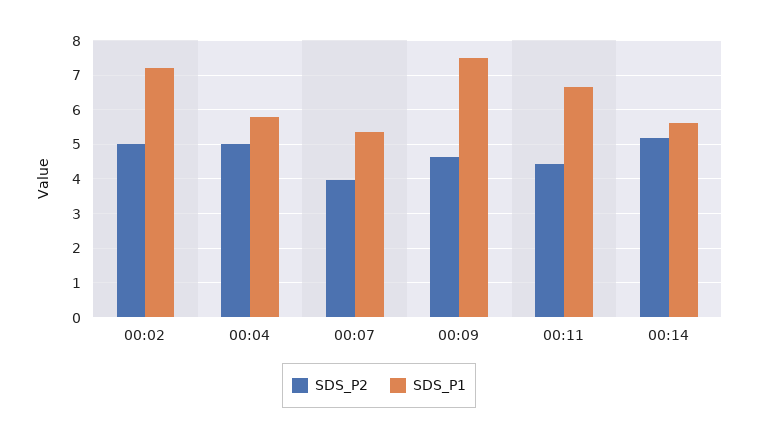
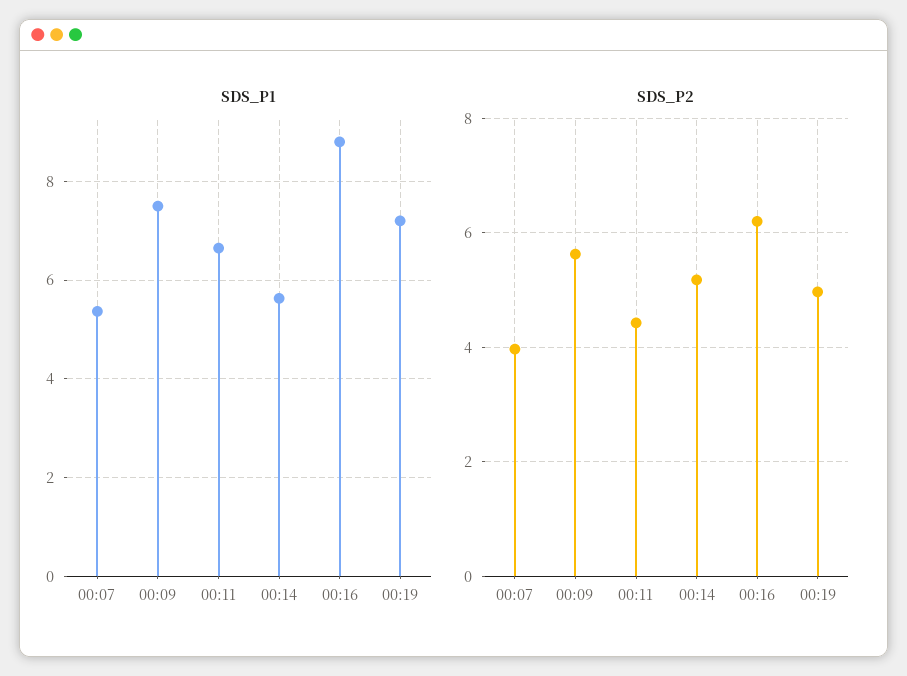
SDS_P2, 00:02: 5 -> none
SDS_P1, 00:02: 7.2 -> none
SDS_P2, 00:04: 5 -> none
SDS_P1, 00:04: 5.8 -> none
SDS_P2, 00:09: 4.6 -> 5.6
SDS_P1, 00:16: none -> 8.8
SDS_P1, 00:19: none -> 7.2
SDS_P2, 00:16: none -> 6.2
SDS_P2, 00:19: none -> 5

